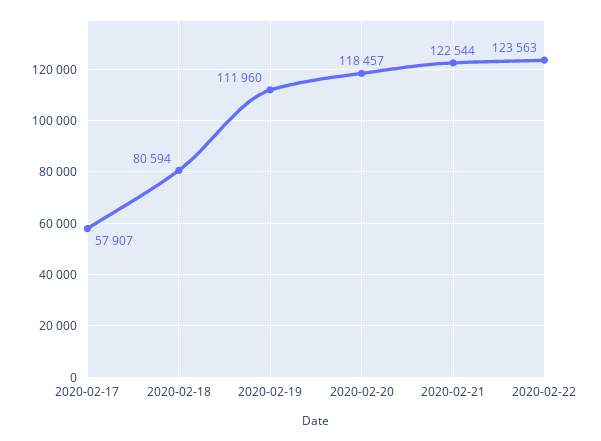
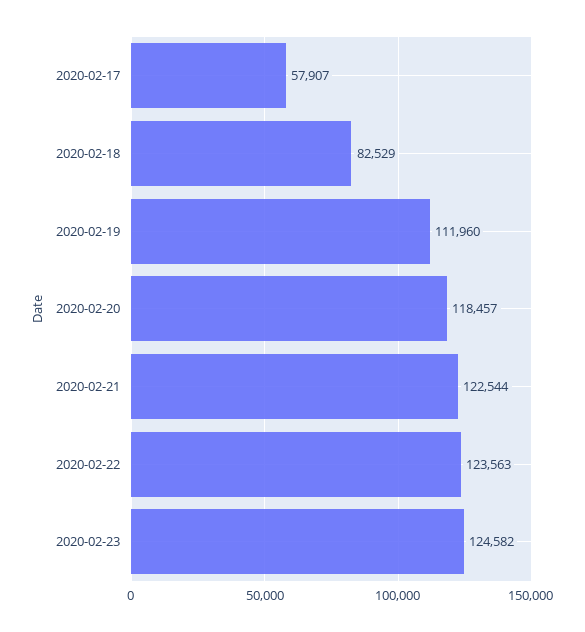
2020-02-18: 80594 -> 82529
2020-02-23: none -> 124582

